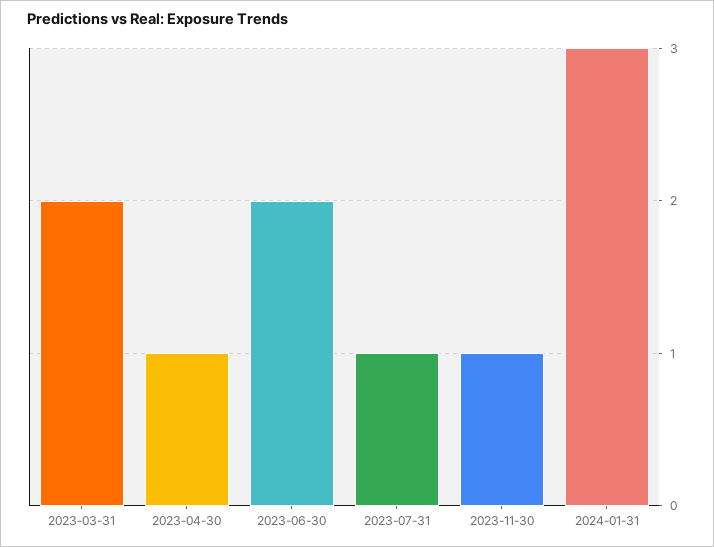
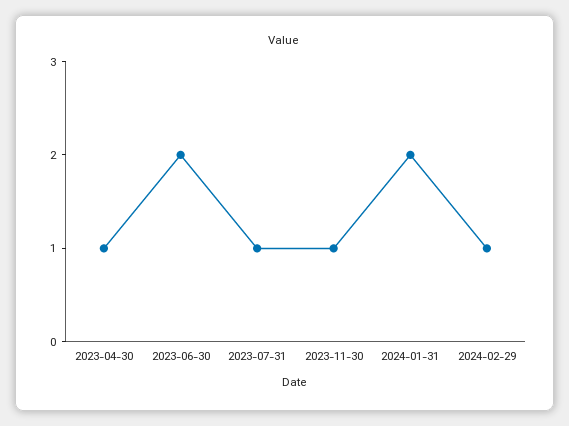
2023-03-31: 2 -> none
2024-01-31: 3 -> 2
2024-02-29: none -> 1

